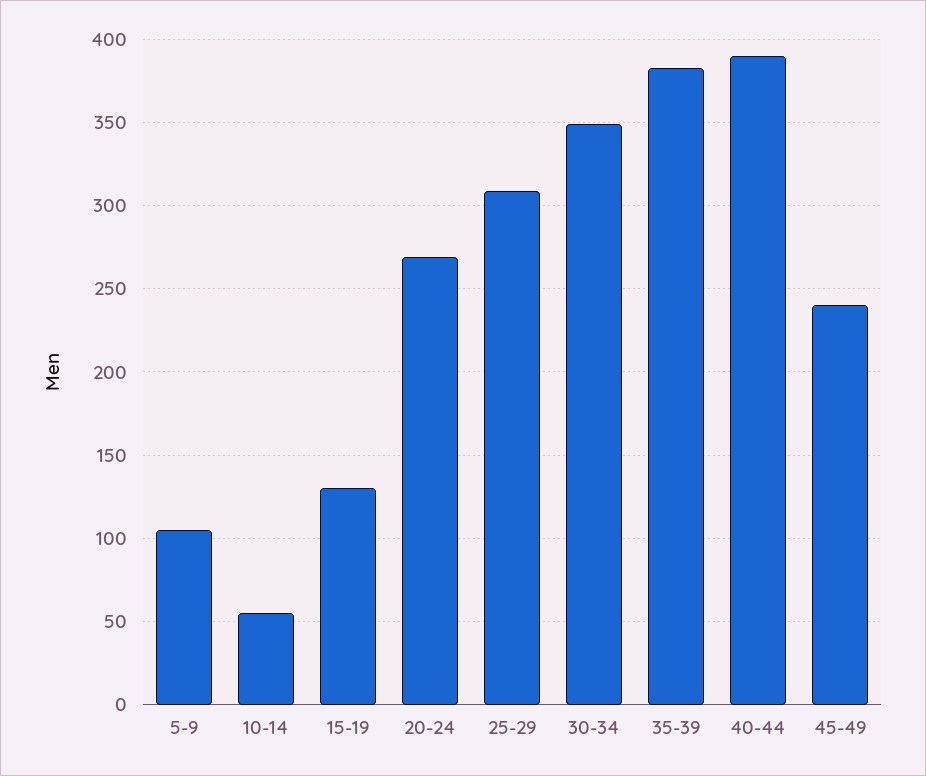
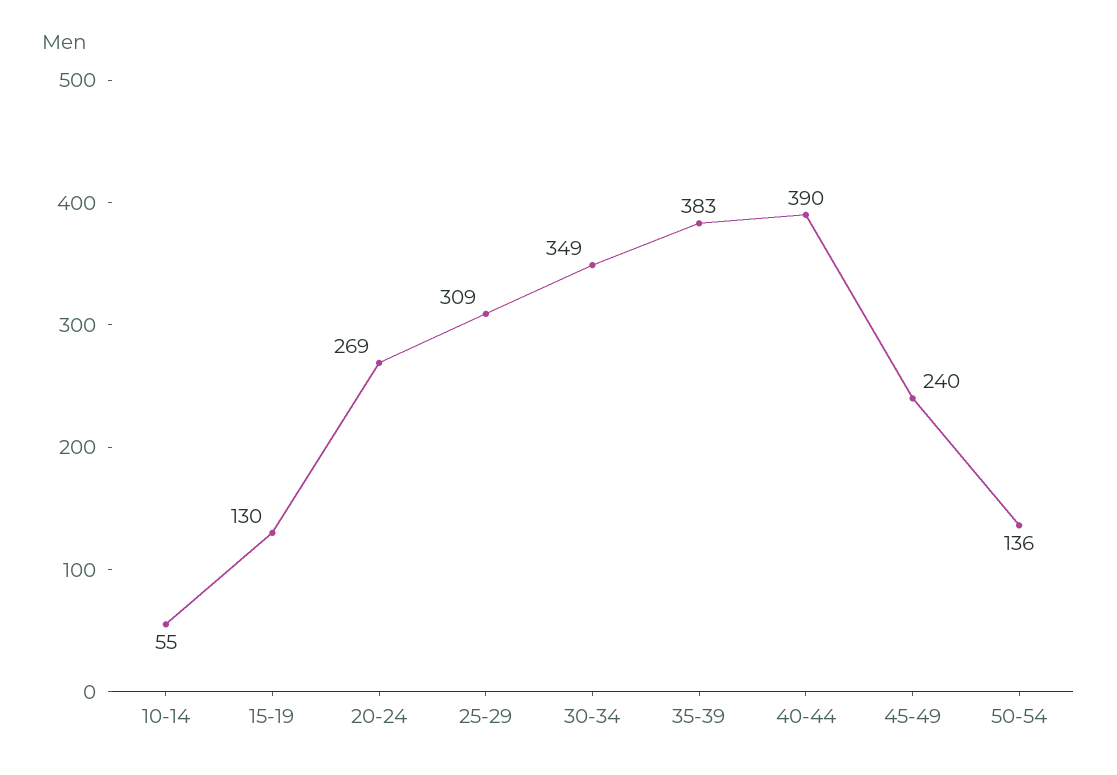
5-9: 105 -> none
50-54: none -> 136

